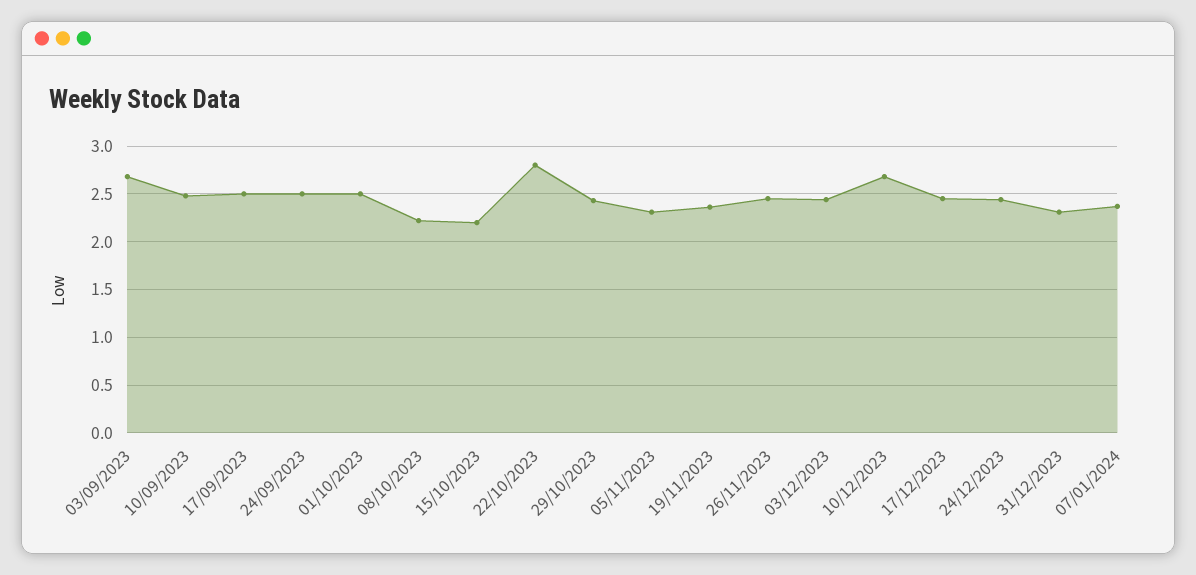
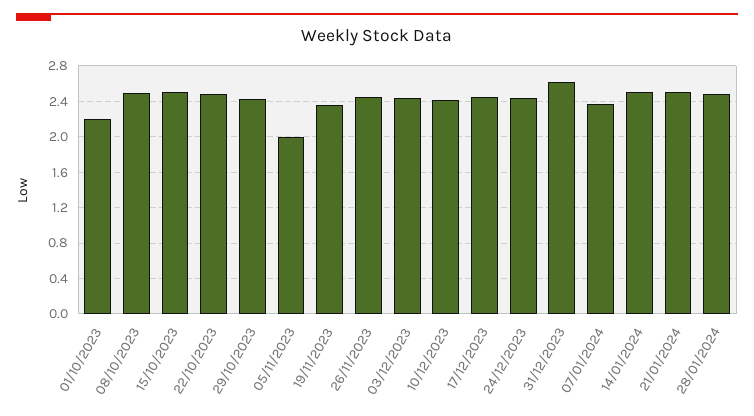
03/09/2023: 2.7 -> none
10/09/2023: 2.5 -> none
17/09/2023: 2.5 -> none
24/09/2023: 2.5 -> none
01/10/2023: 2.5 -> 2.2
08/10/2023: 2.2 -> 2.5
15/10/2023: 2.2 -> 2.5
22/10/2023: 2.8 -> 2.5
05/11/2023: 2.3 -> 2
10/12/2023: 2.7 -> 2.4
31/12/2023: 2.3 -> 2.6
14/01/2024: none -> 2.5
21/01/2024: none -> 2.5
28/01/2024: none -> 2.5

